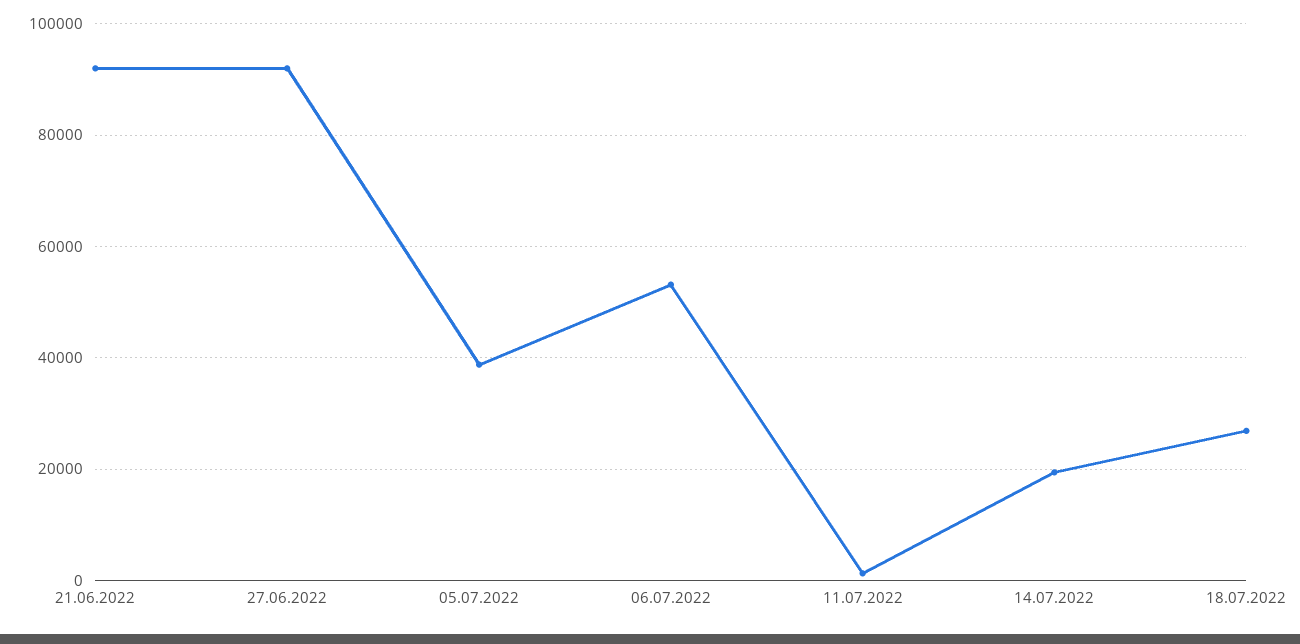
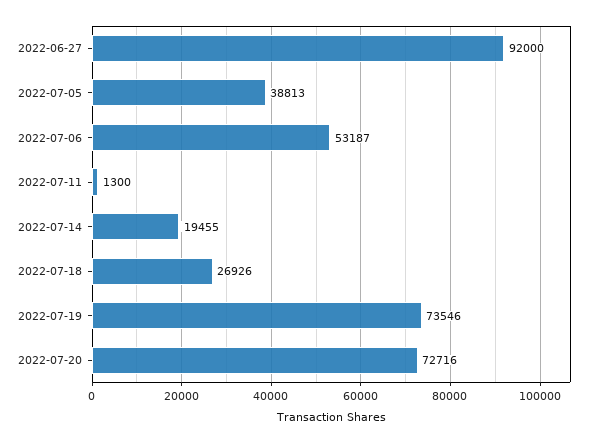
21.06.2022: 92000 -> none
2022-07-19: none -> 73546
2022-07-20: none -> 72716

